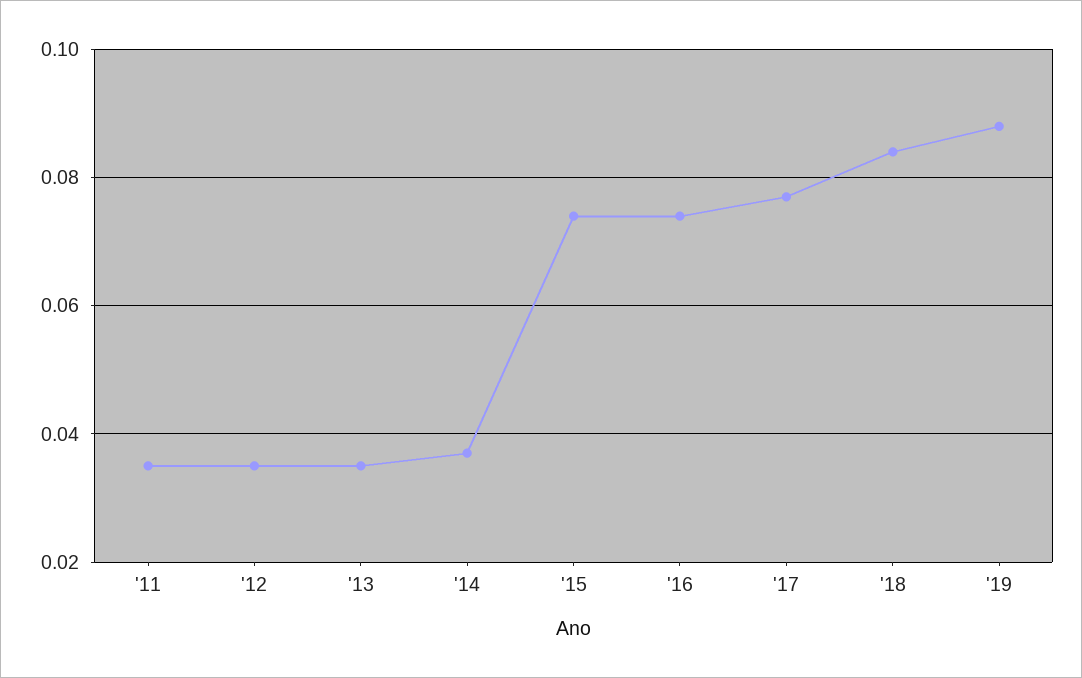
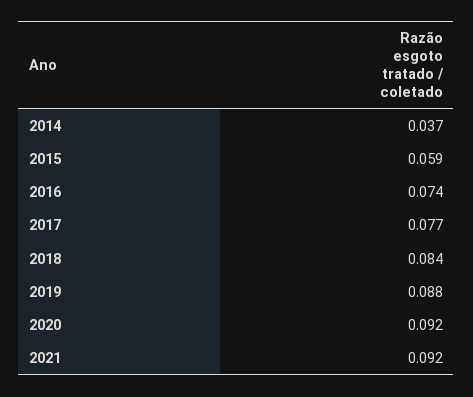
'11: 0.035 -> none
'12: 0.035 -> none
'13: 0.035 -> none
'15: 0.075 -> 0.059
2020: none -> 0.092
2021: none -> 0.092

